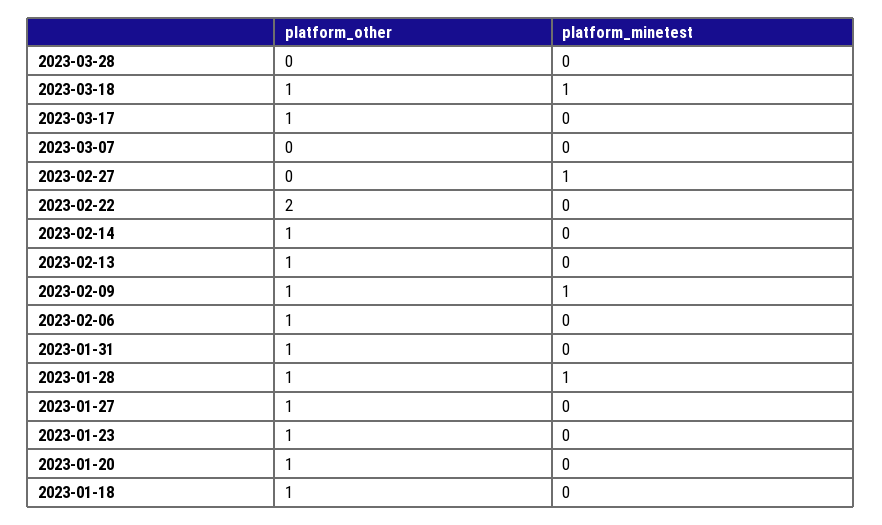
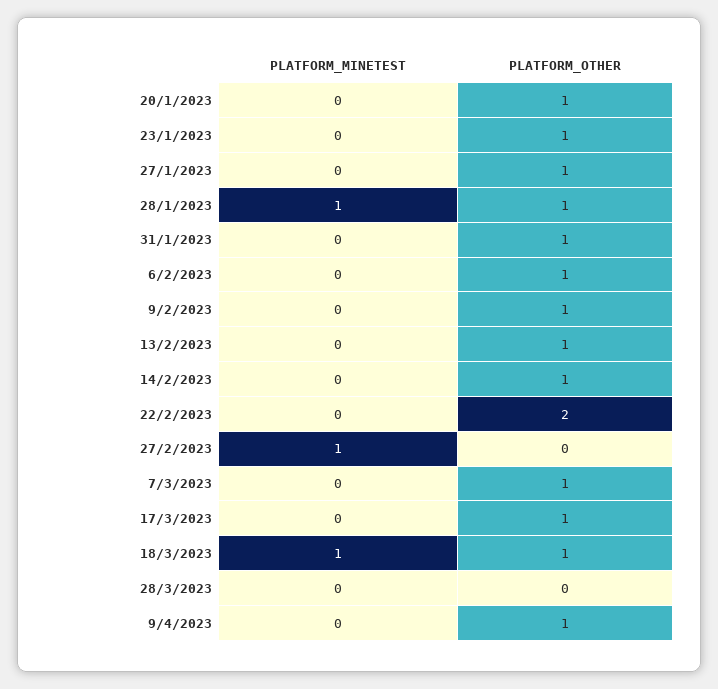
platform_other, 2023-03-07: 0 -> 1
platform_minetest, 2023-02-09: 1 -> 0
platform_other, 2023-01-18: 1 -> none
platform_minetest, 2023-01-18: 0 -> none
platform_minetest, 9/4/2023: none -> 0
platform_other, 9/4/2023: none -> 1

